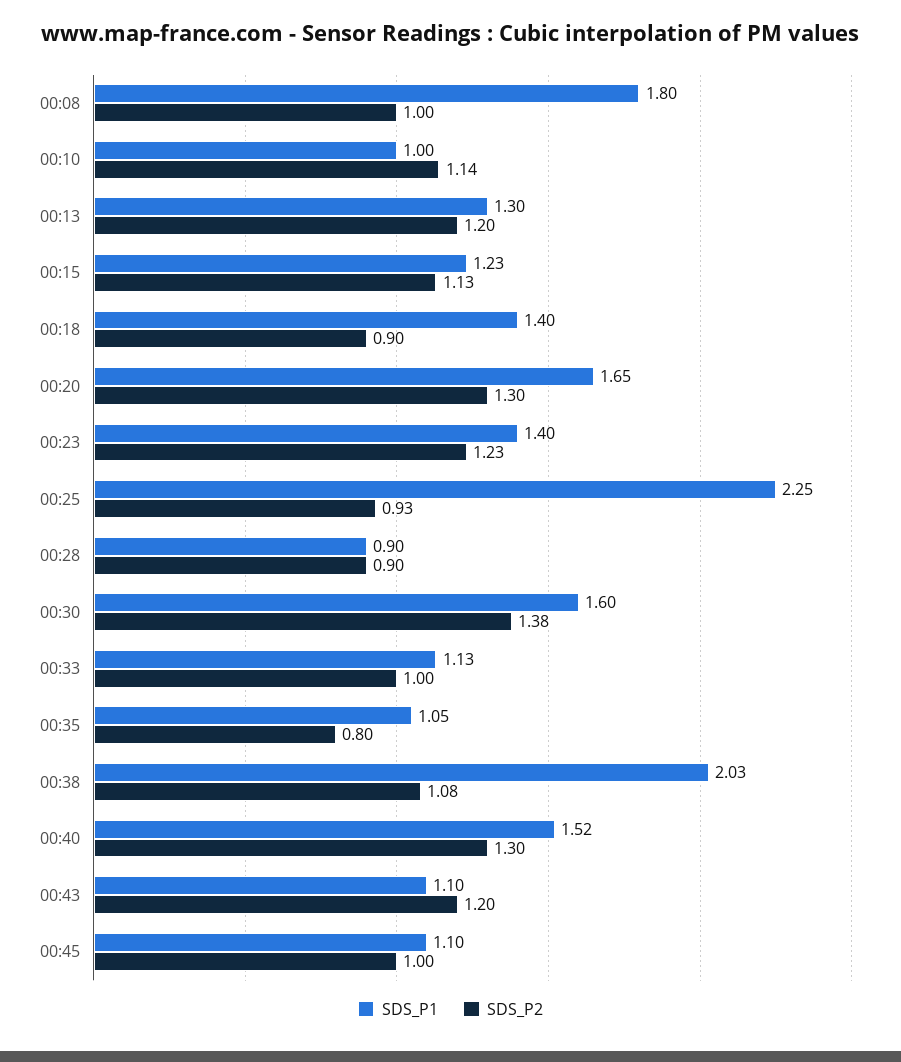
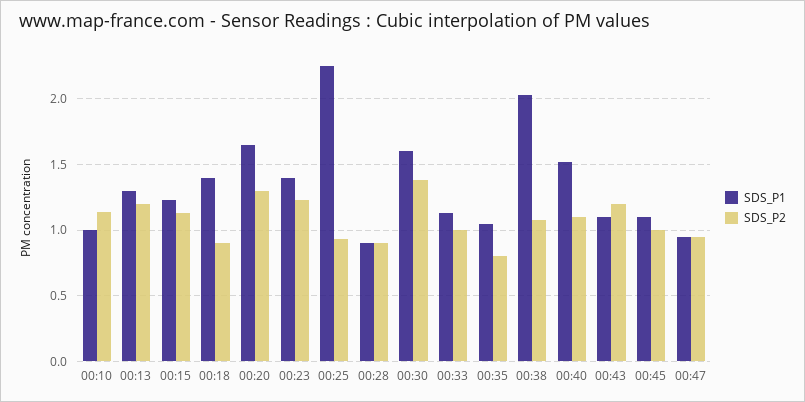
SDS_P1, 00:08: 1.8 -> none
SDS_P2, 00:08: 1 -> none
SDS_P2, 00:40: 1.3 -> 1.1
SDS_P1, 00:47: none -> 0.95
SDS_P2, 00:47: none -> 0.95

